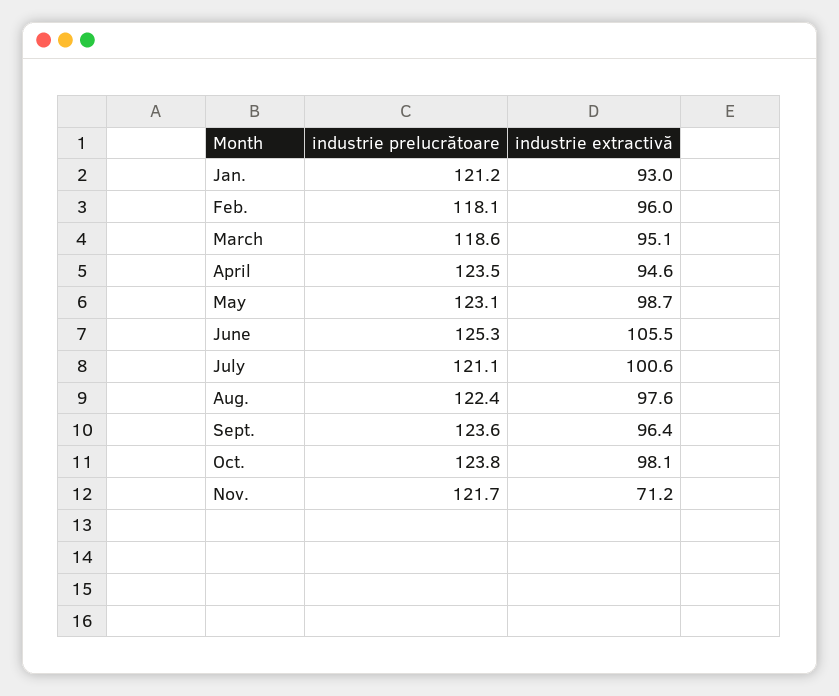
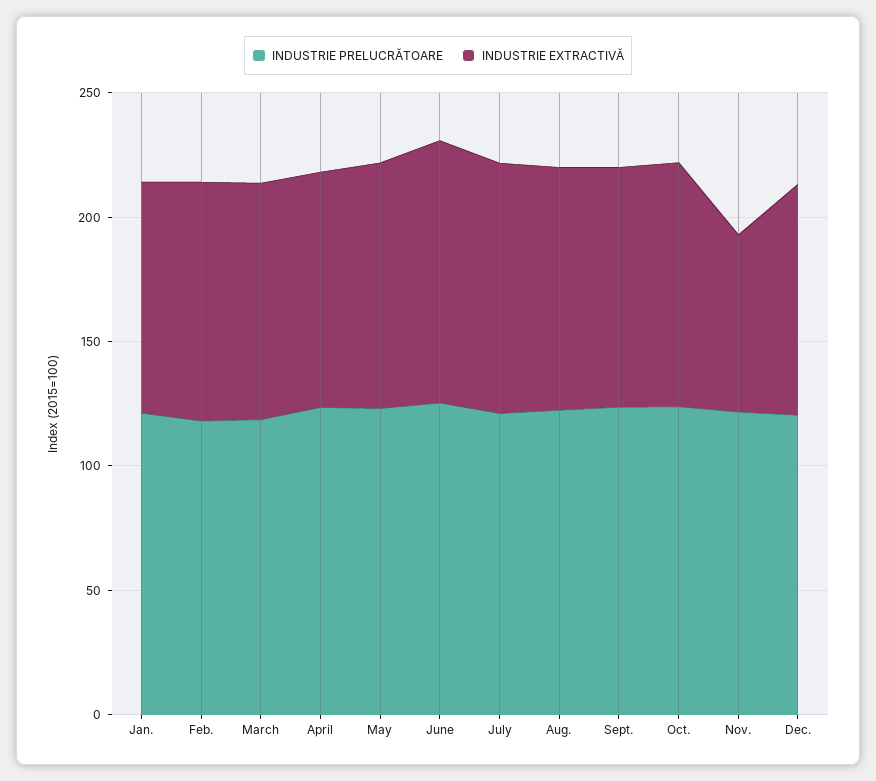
industrie prelucrătoare, Dec.: none -> 120
industrie extractivă, Dec.: none -> 90

